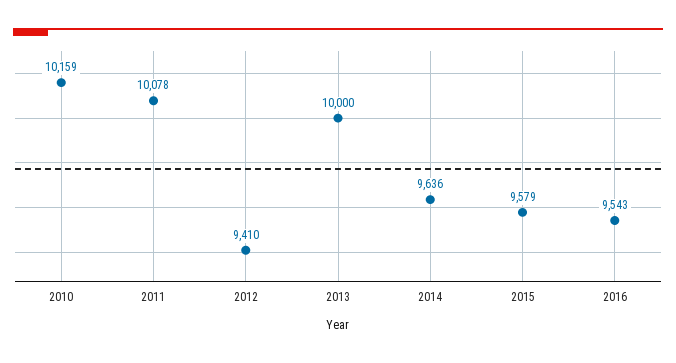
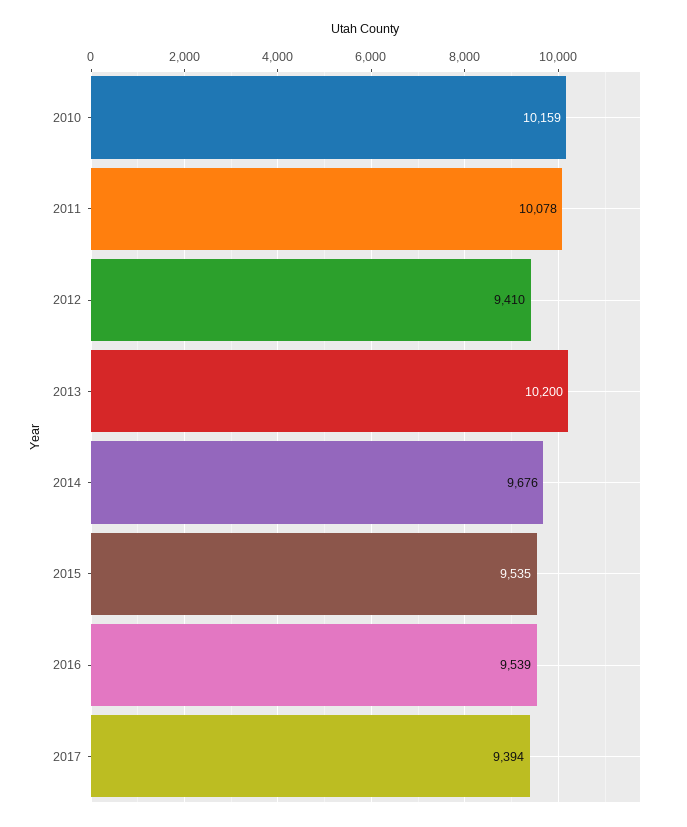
2013: 10000 -> 10200
2014: 9636 -> 9676
2015: 9579 -> 9535
2016: 9543 -> 9539
2017: none -> 9394

